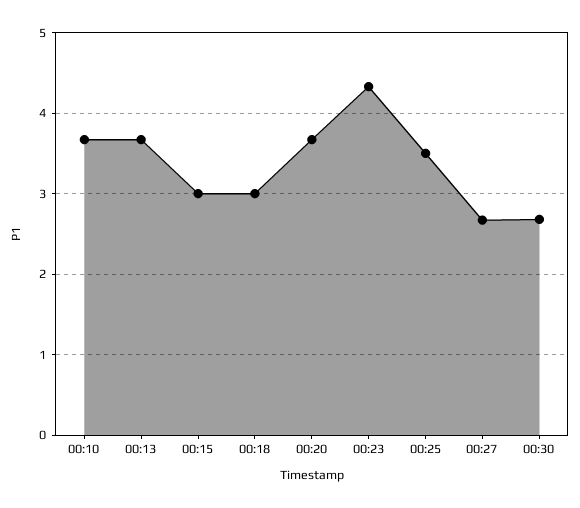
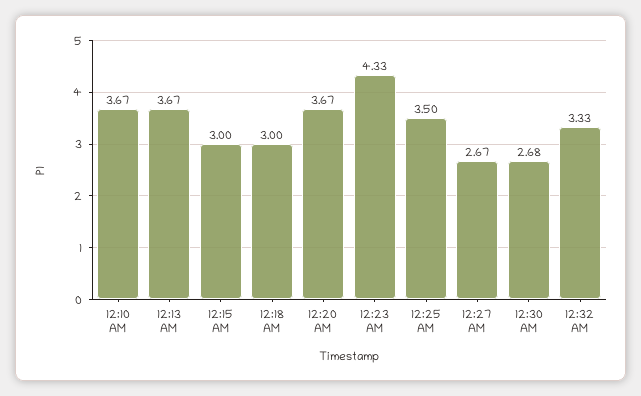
12:32 AM: none -> 3.33

